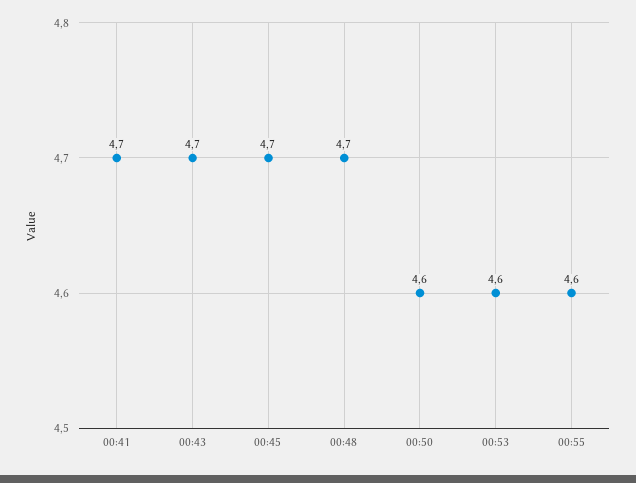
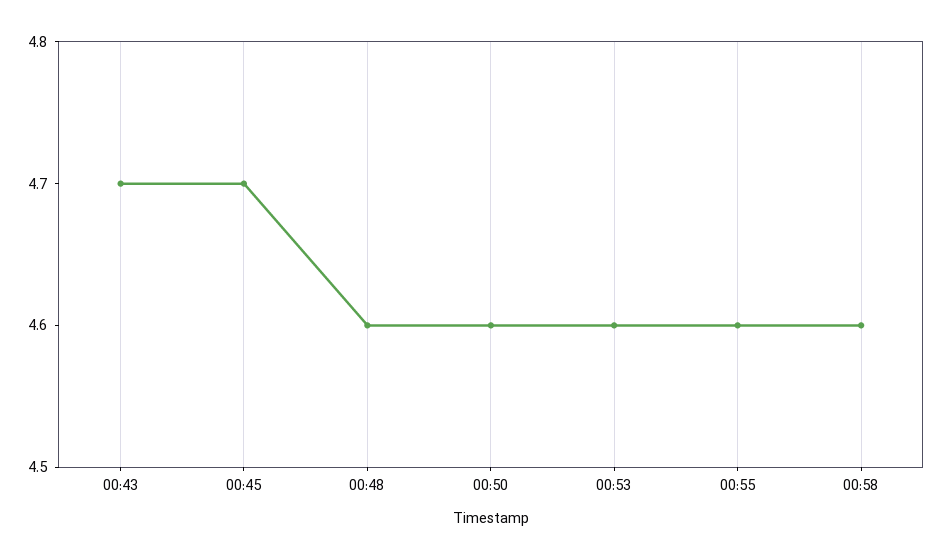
00:41: 4.7 -> none
00:48: 4.7 -> 4.6
00:58: none -> 4.6

